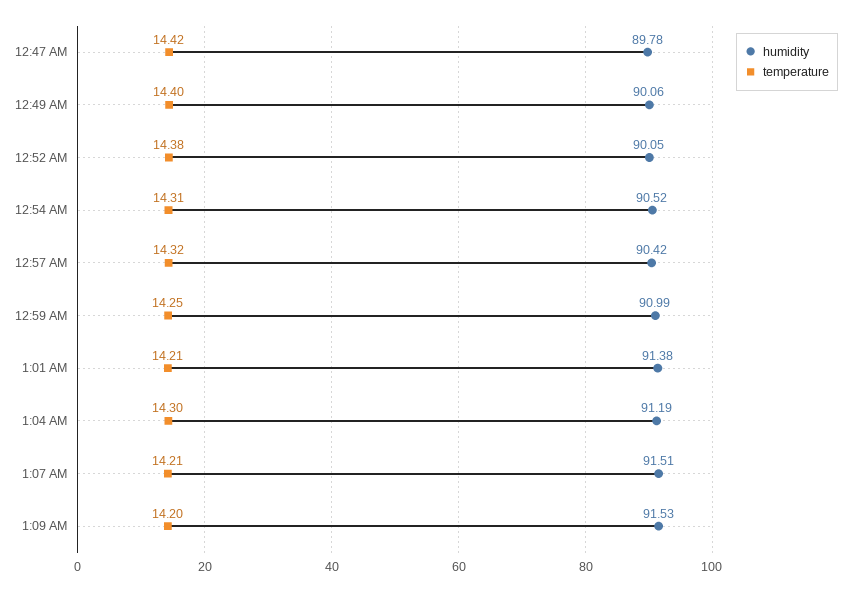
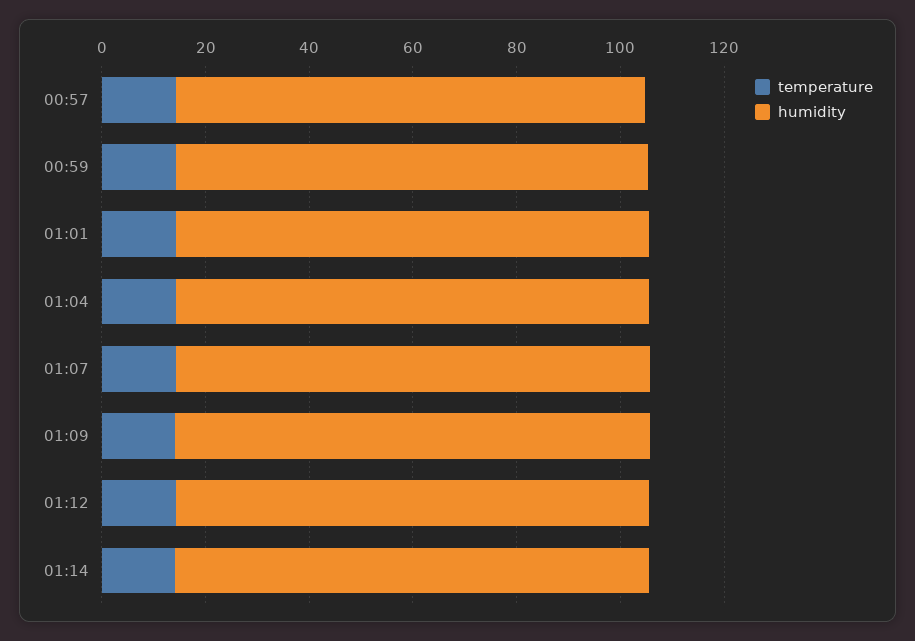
humidity, 12:47 AM: 89.78 -> none
temperature, 12:47 AM: 14.42 -> none
humidity, 12:49 AM: 90.06 -> none
temperature, 12:49 AM: 14.4 -> none
humidity, 12:52 AM: 90.05 -> none
temperature, 12:52 AM: 14.38 -> none
humidity, 12:54 AM: 90.52 -> none
temperature, 12:54 AM: 14.31 -> none
temperature, 01:12: none -> 15
humidity, 01:12: none -> 90
temperature, 01:14: none -> 15
humidity, 01:14: none -> 90

